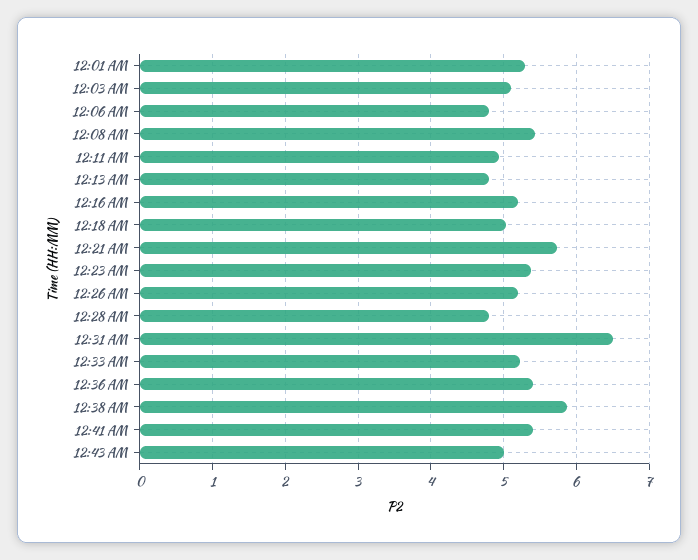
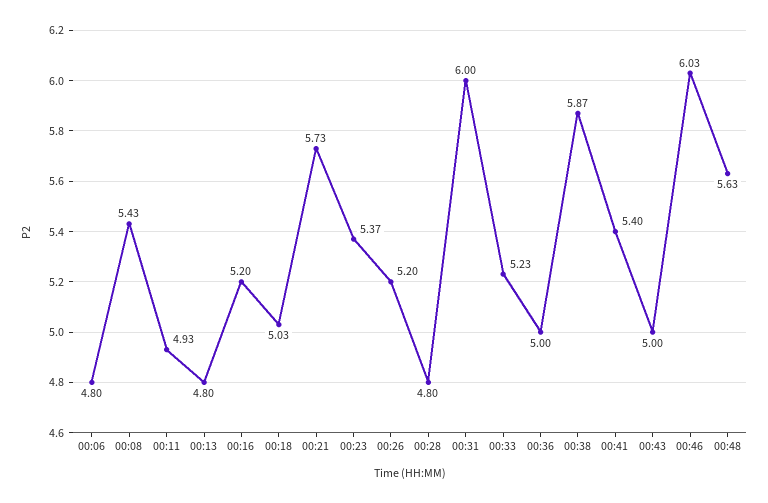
12:01 AM: 5.3 -> none
12:03 AM: 5.1 -> none
12:31 AM: 6.5 -> 6
12:36 AM: 5.4 -> 5
00:46: none -> 6.03
00:48: none -> 5.63

